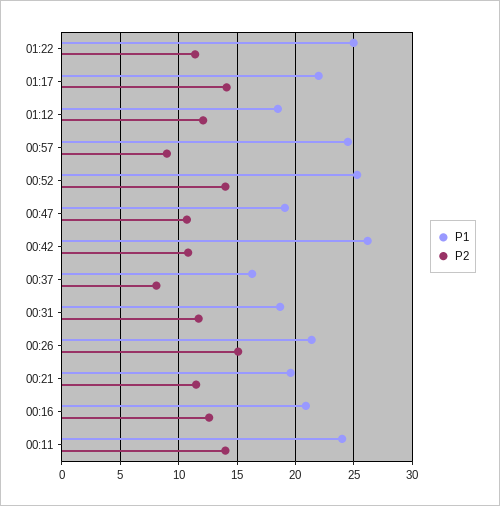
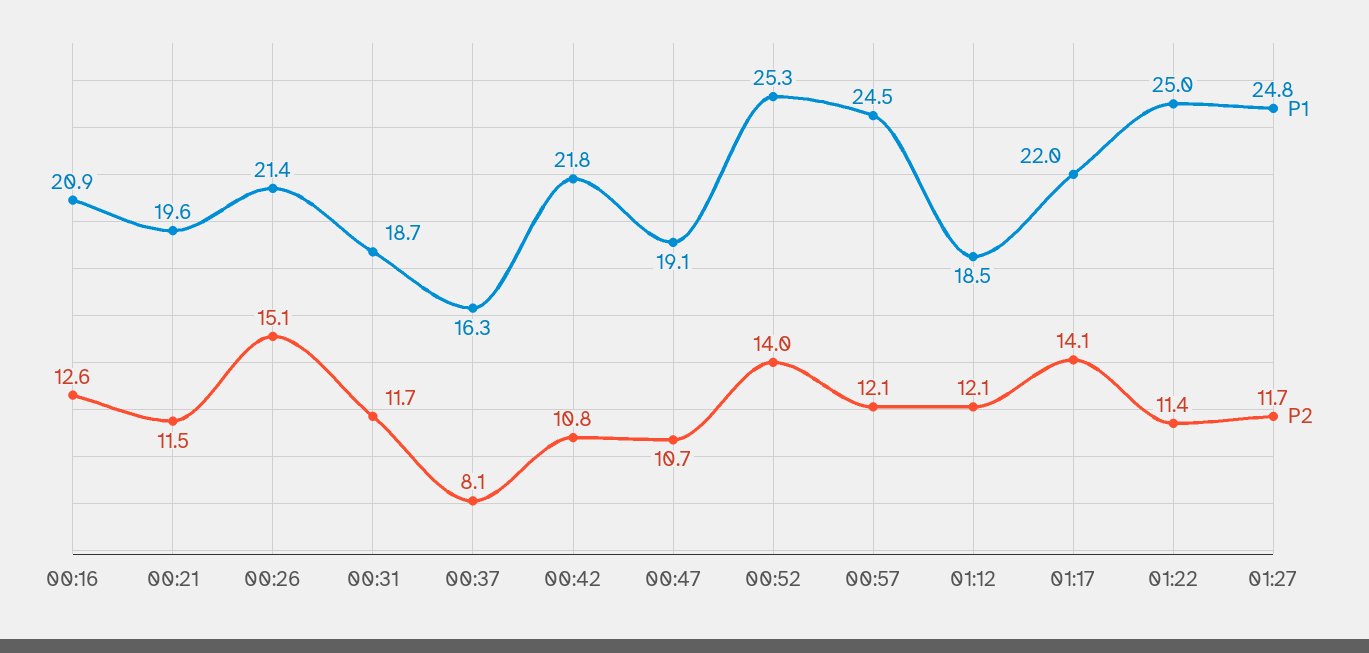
P2, 00:57: 9 -> 12.1
P1, 00:42: 26 -> 21.8
P1, 00:11: 24 -> none
P2, 00:11: 14 -> none
P1, 01:27: none -> 24.8
P2, 01:27: none -> 11.7

